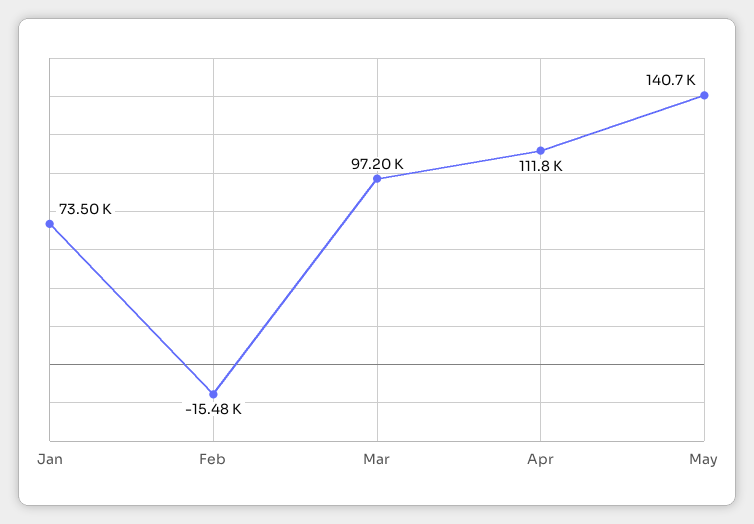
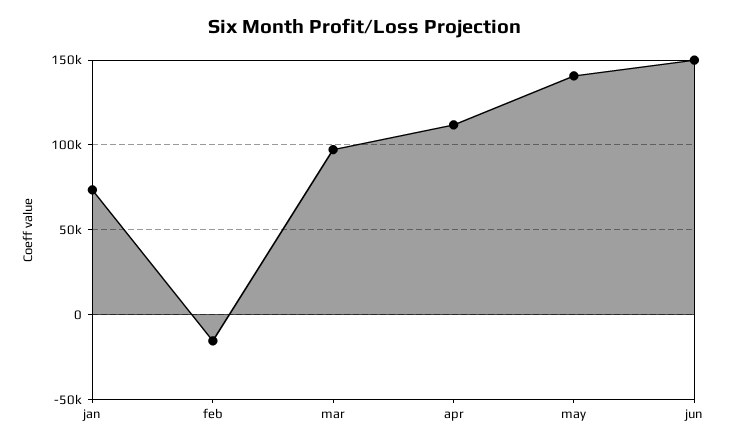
jun: none -> 150000

